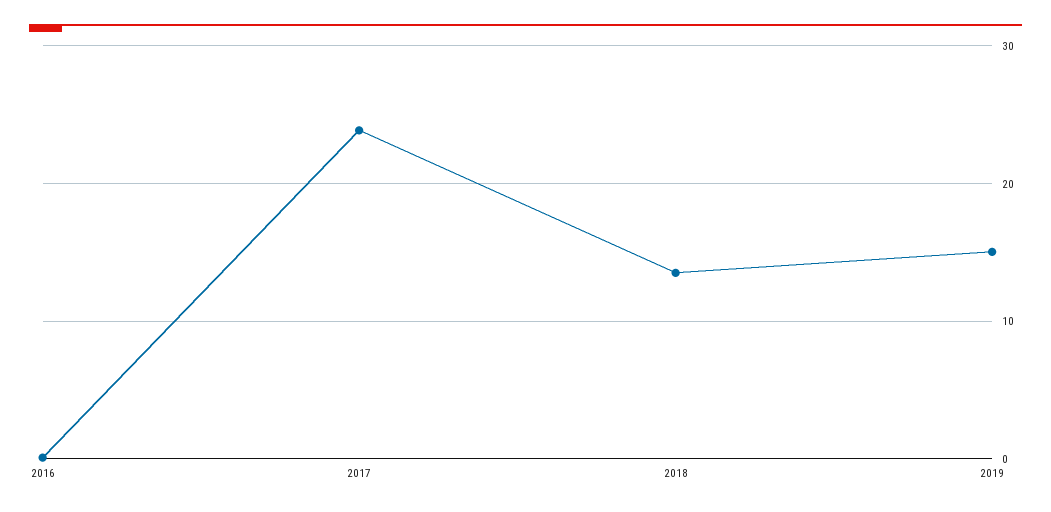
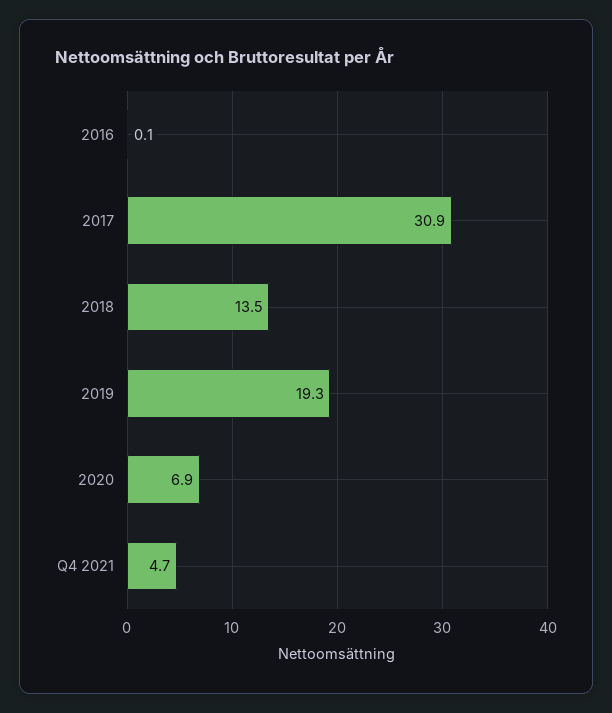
2017: 24 -> 30.9
2019: 15 -> 19.3
2020: none -> 6.9
Q4 2021: none -> 4.7

